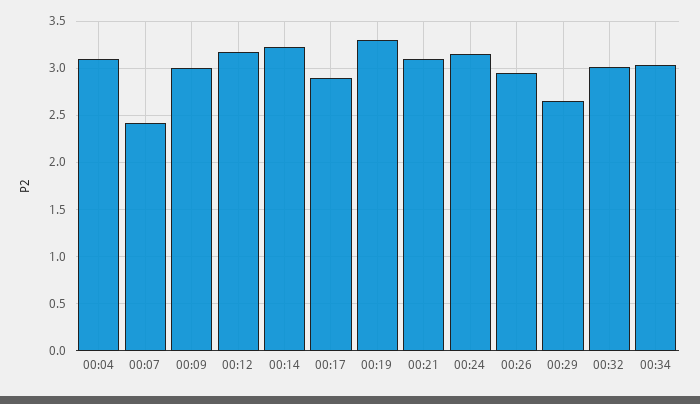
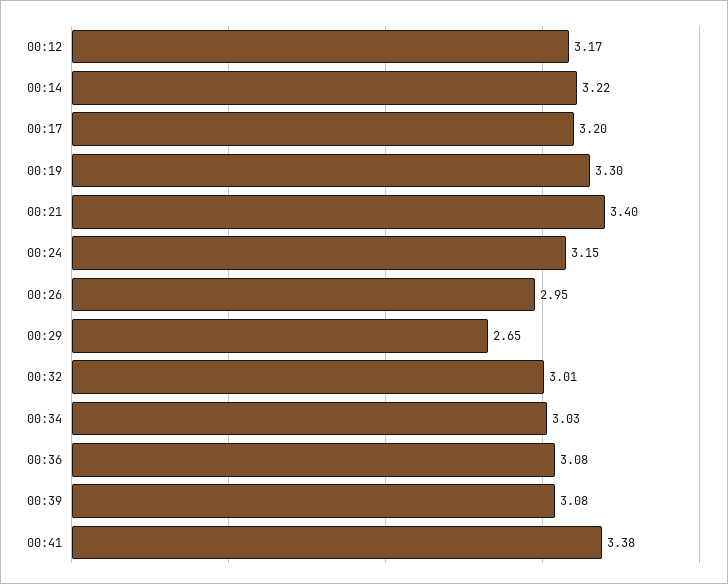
00:04: 3.1 -> none
00:07: 2.4 -> none
00:09: 3 -> none
00:17: 2.9 -> 3.2
00:21: 3.1 -> 3.4
00:36: none -> 3.08
00:39: none -> 3.08
00:41: none -> 3.38

